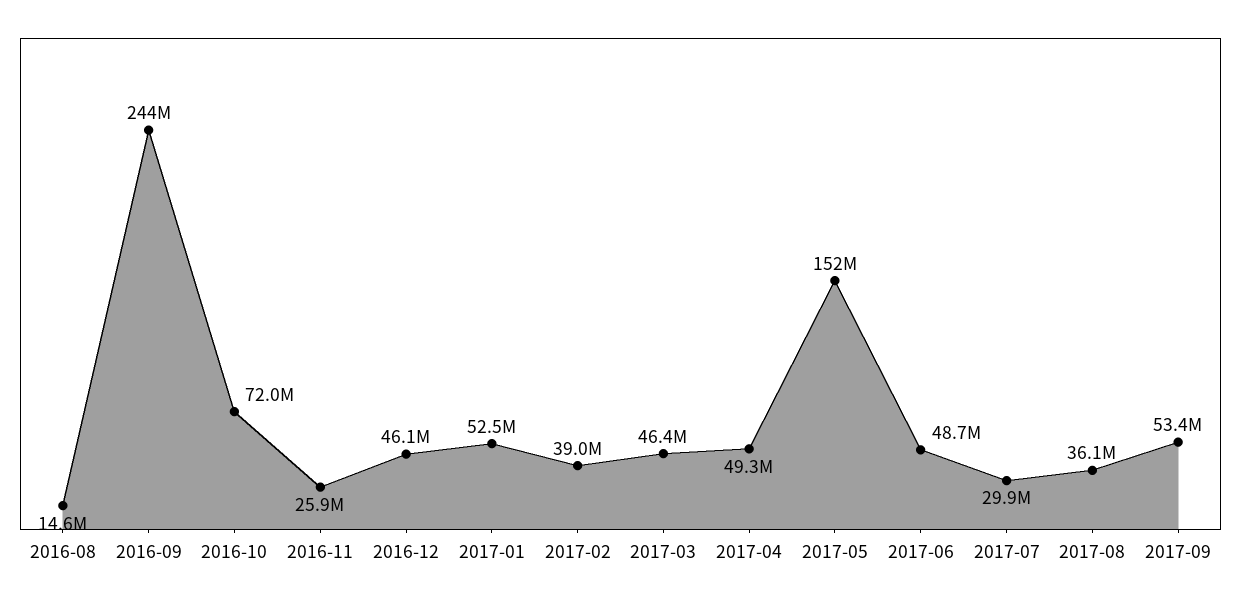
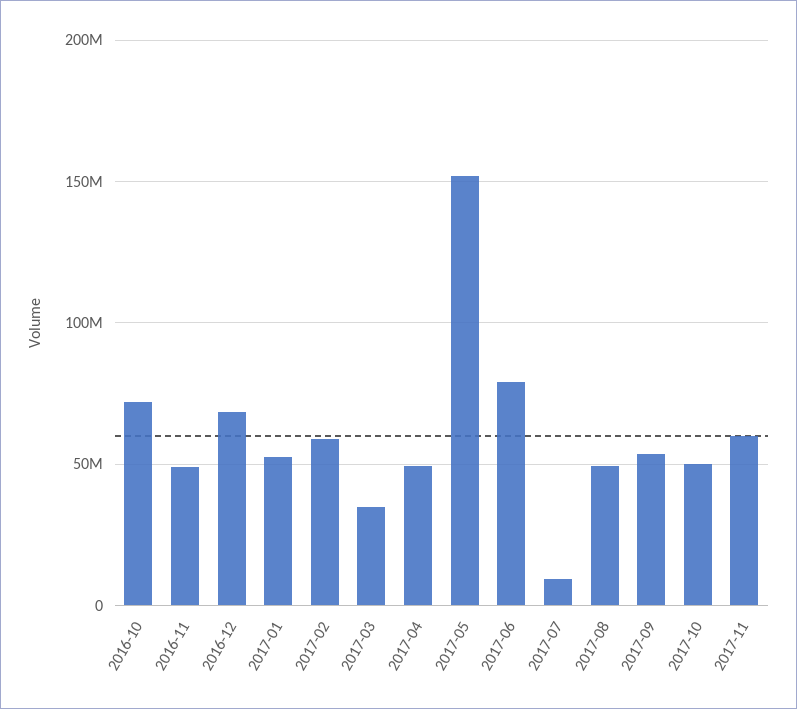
2016-08: 14600000 -> none
2016-09: 244000000 -> none
2016-11: 25900000 -> 50000000
2016-12: 46100000 -> 70000000
2017-02: 39000000 -> 60000000
2017-03: 46400000 -> 35000000
2017-06: 48700000 -> 80000000
2017-07: 29900000 -> 10000000
2017-08: 36100000 -> 50000000
2017-10: none -> 50000000
2017-11: none -> 60000000

